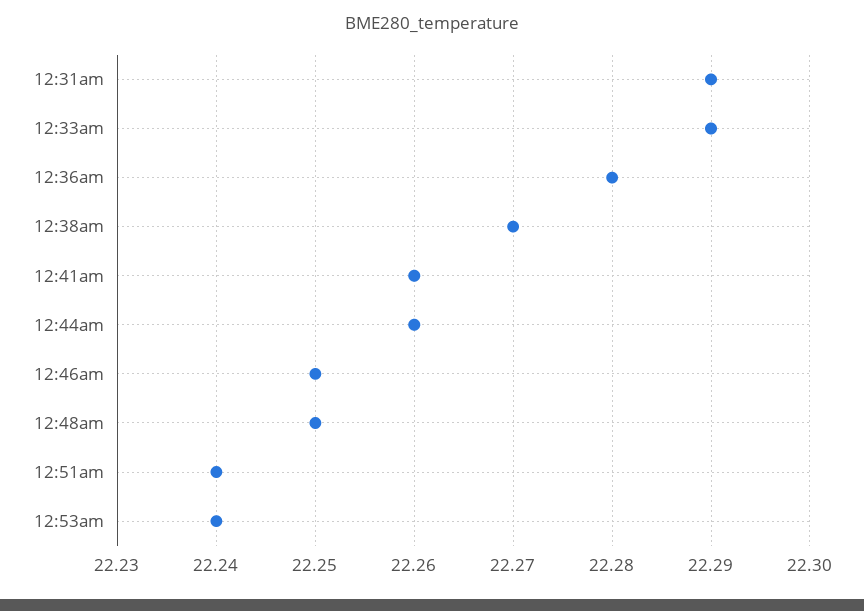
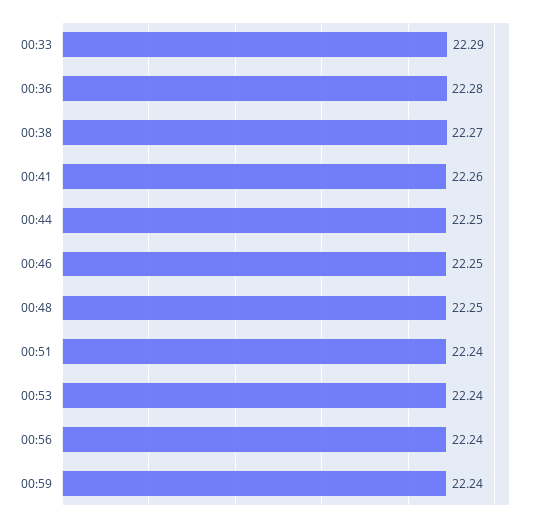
12:31am: 22.29 -> none
12:44am: 22.26 -> 22.25
00:56: none -> 22.24
00:59: none -> 22.24

